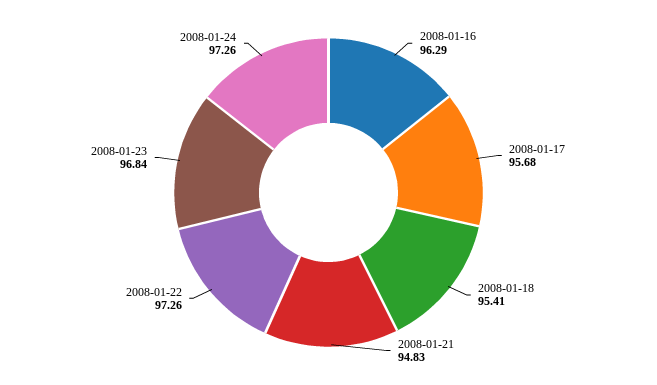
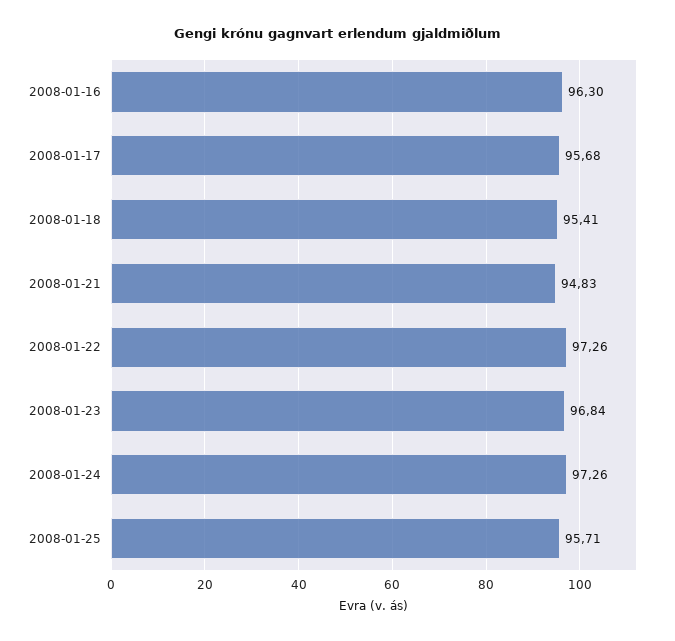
2008-01-16: 96.29 -> 96.3
2008-01-25: none -> 95.71

